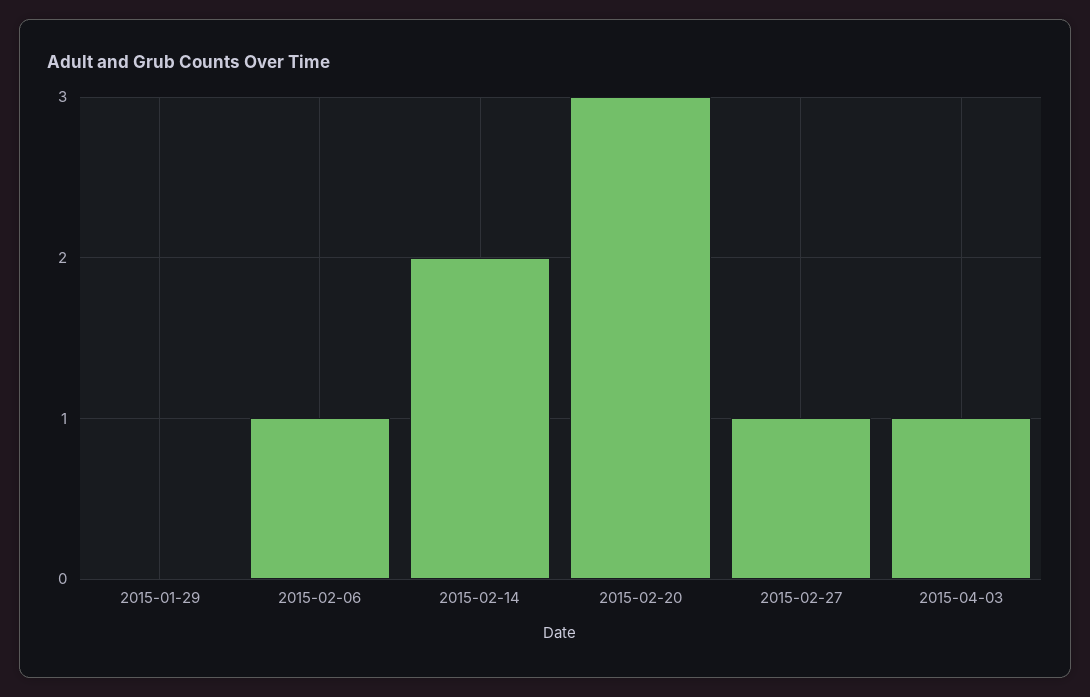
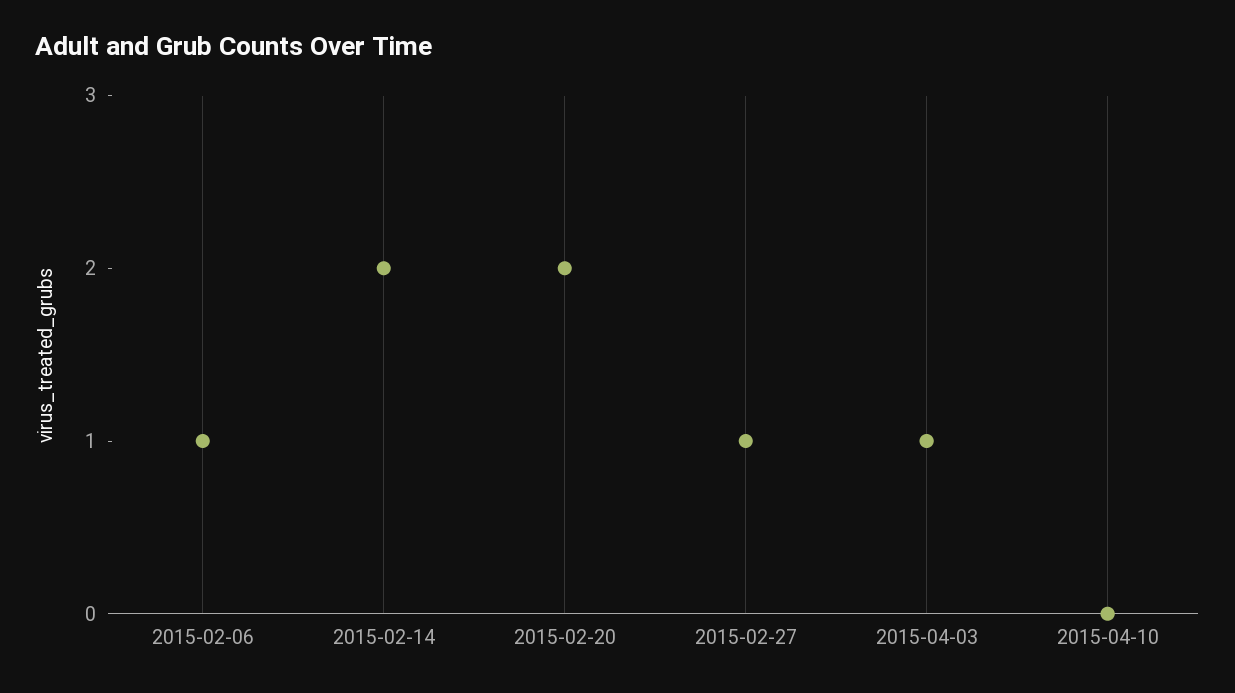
2015-01-29: 0 -> none
2015-02-20: 3 -> 2
2015-04-10: none -> 0

